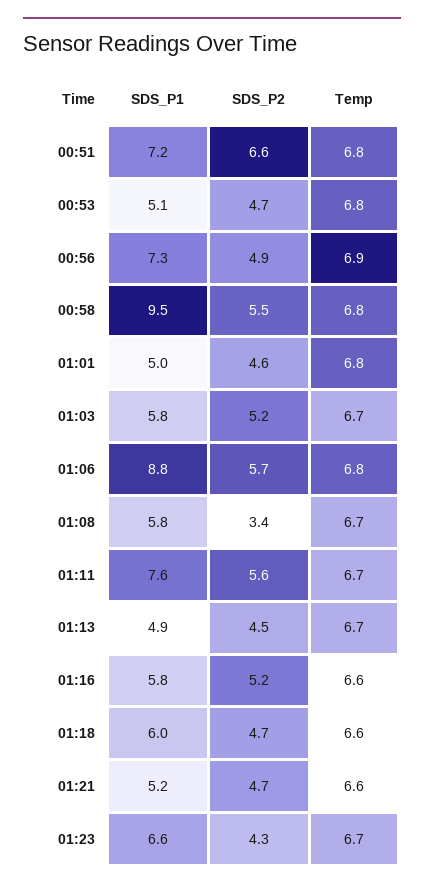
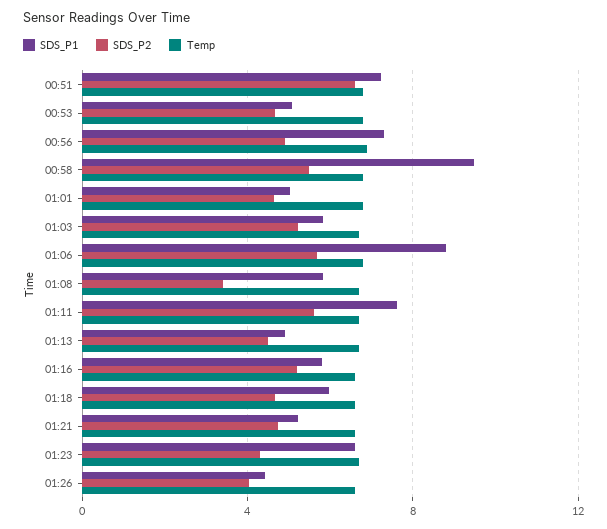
SDS_P1, 01:26: none -> 4.5
SDS_P2, 01:26: none -> 4
Temp, 01:26: none -> 6.5

